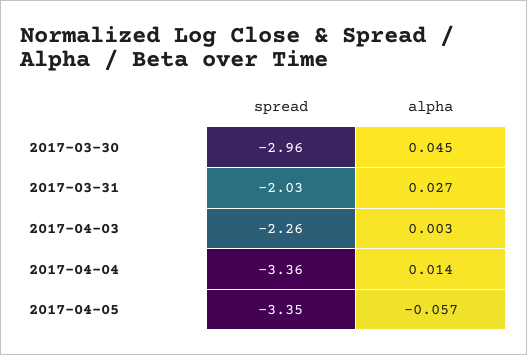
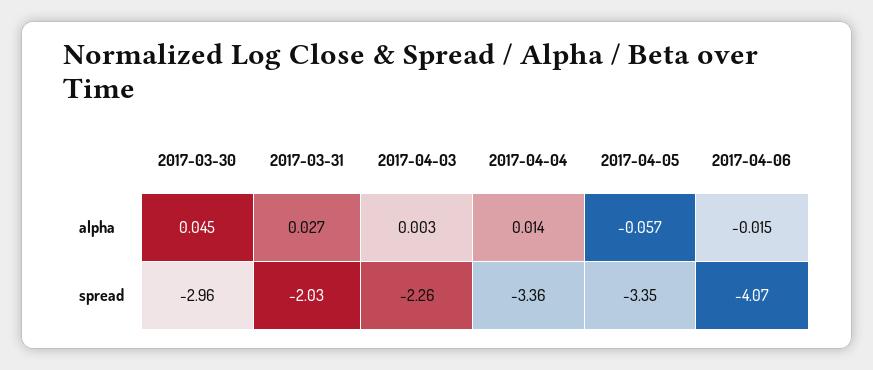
alpha, 2017-04-06: none -> -0.015
spread, 2017-04-06: none -> -4.07

